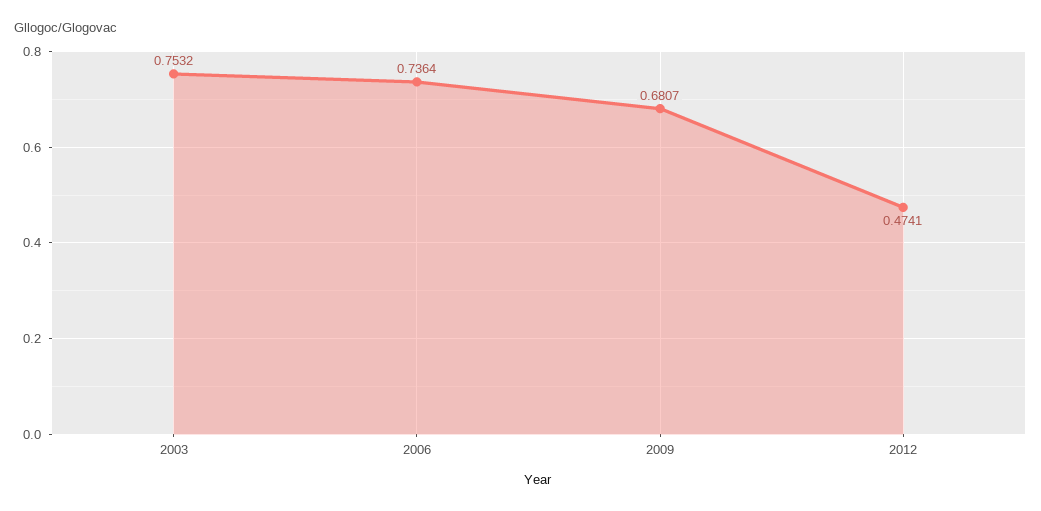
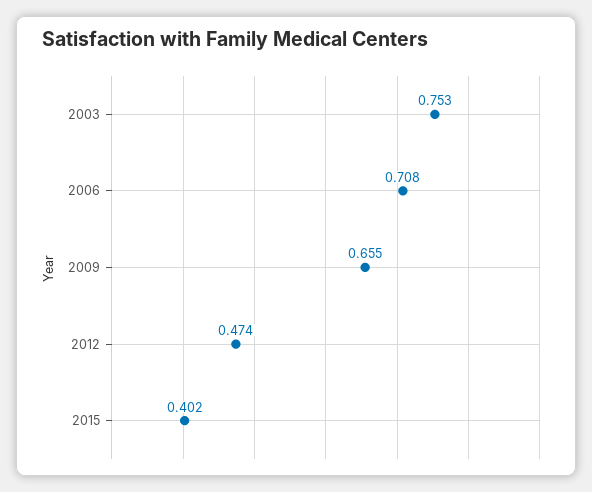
2006: 0.7364 -> 0.708
2009: 0.6807 -> 0.655
2015: none -> 0.402

